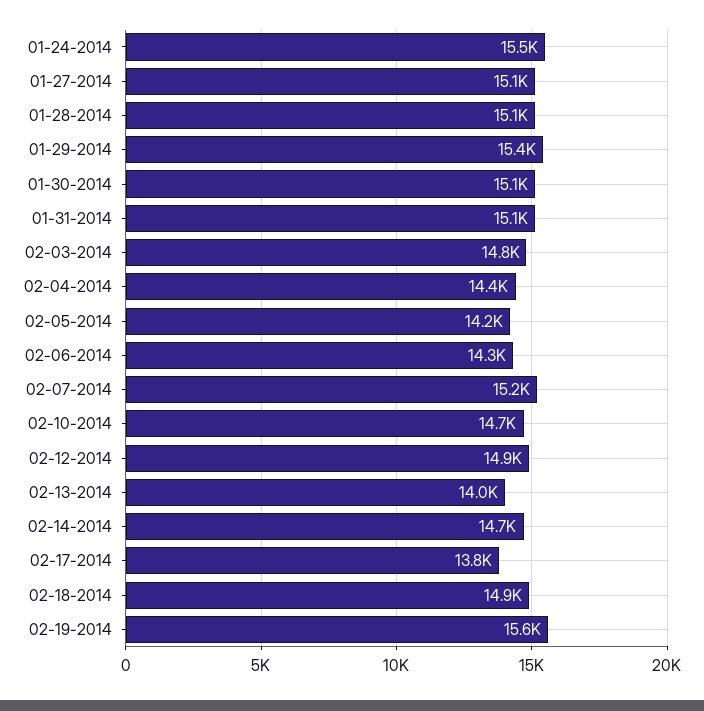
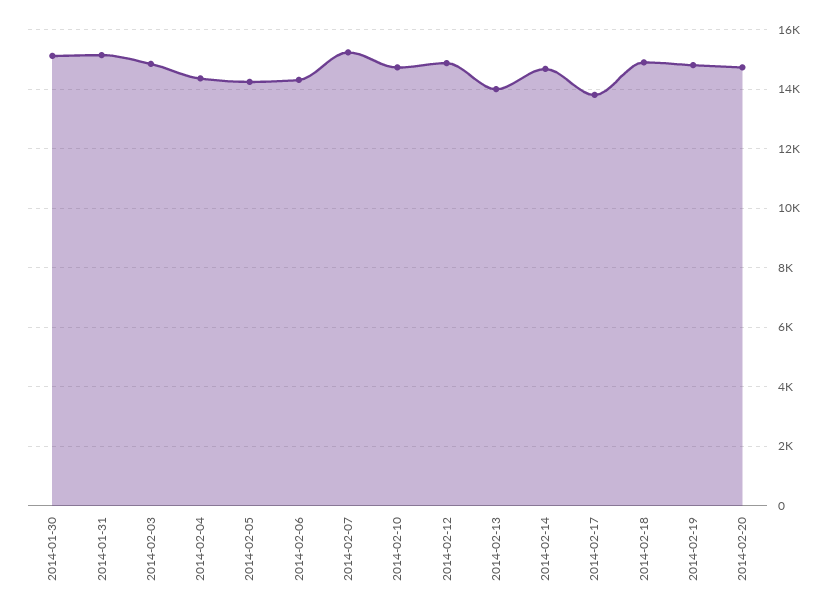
01-24-2014: 15500 -> none
01-27-2014: 15100 -> none
01-28-2014: 15100 -> none
01-29-2014: 15400 -> none
02-19-2014: 15600 -> 14750
2014-02-20: none -> 14750

